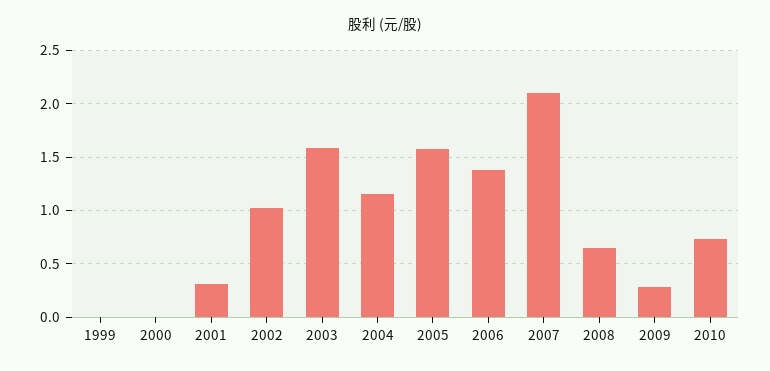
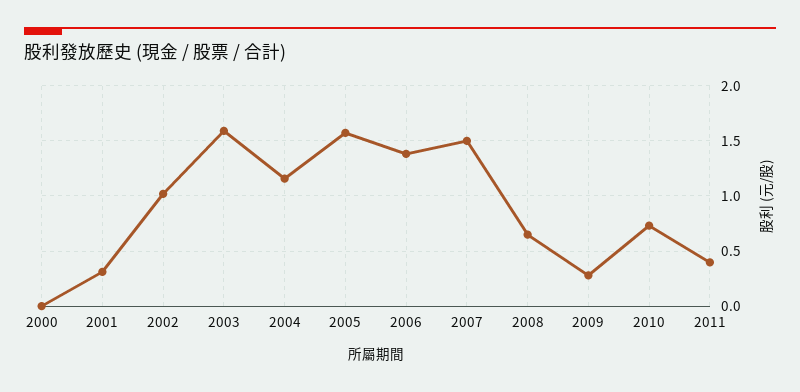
1999: 0 -> none
2007: 2.1 -> 1.5
2011: none -> 0.4

